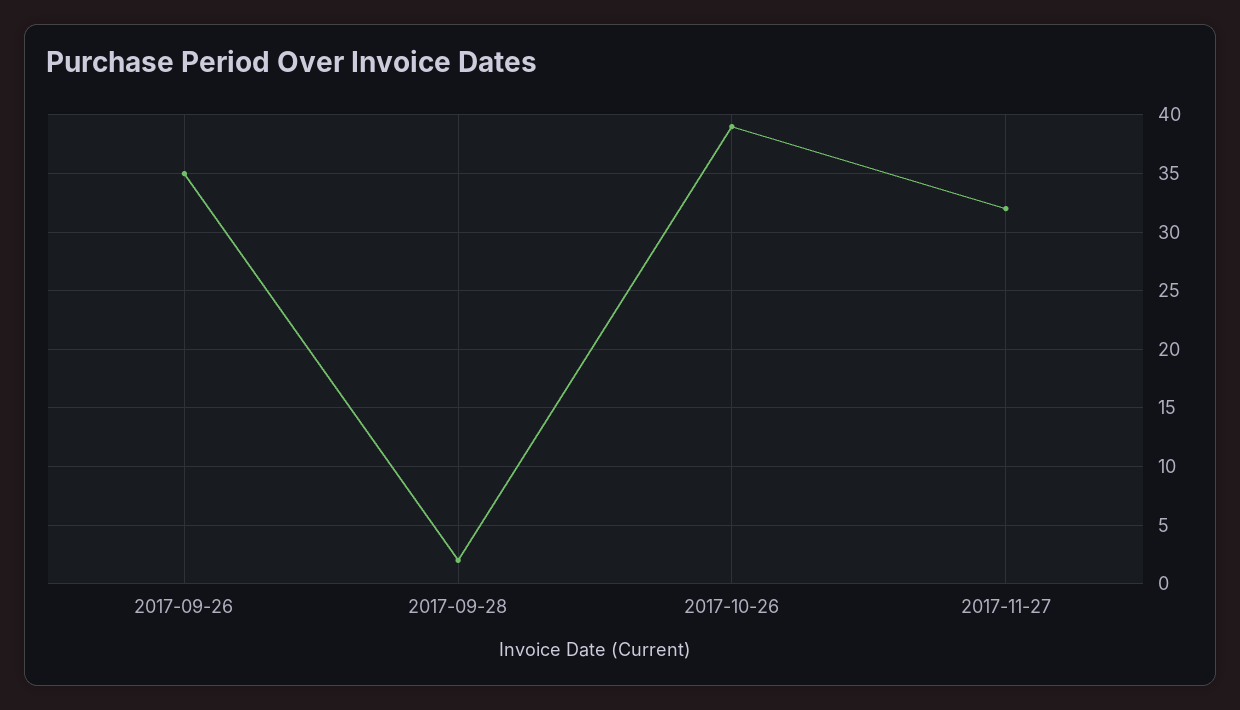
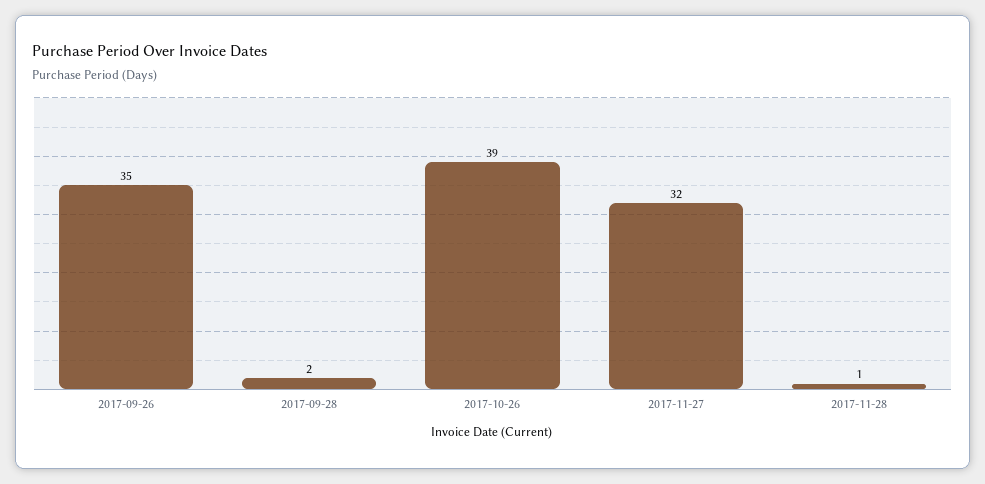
2017-11-28: none -> 1

